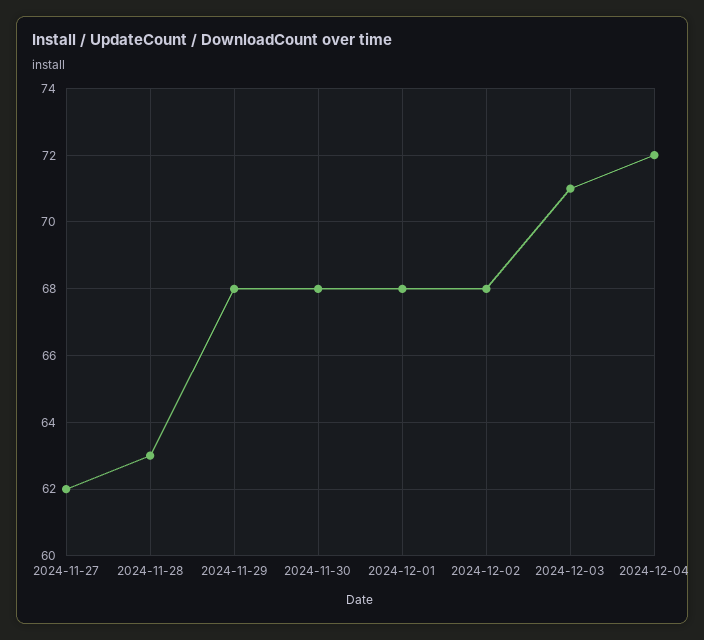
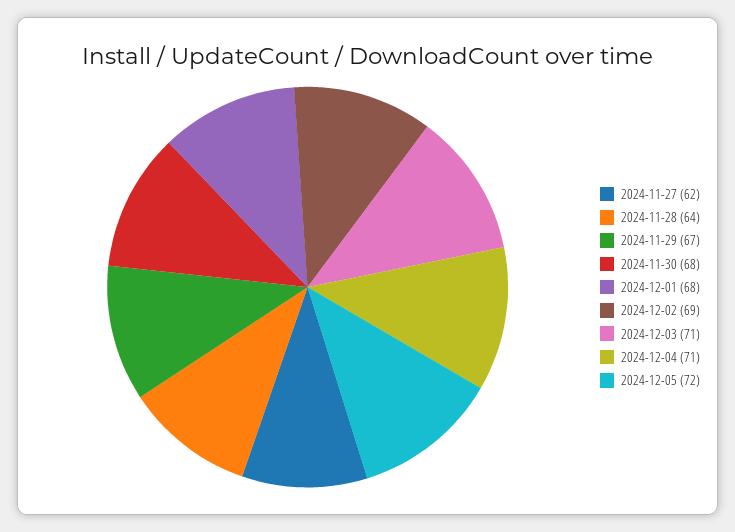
2024-11-28: 63 -> 64
2024-11-29: 68 -> 67
2024-12-02: 68 -> 69
2024-12-04: 72 -> 71
2024-12-05: none -> 72

